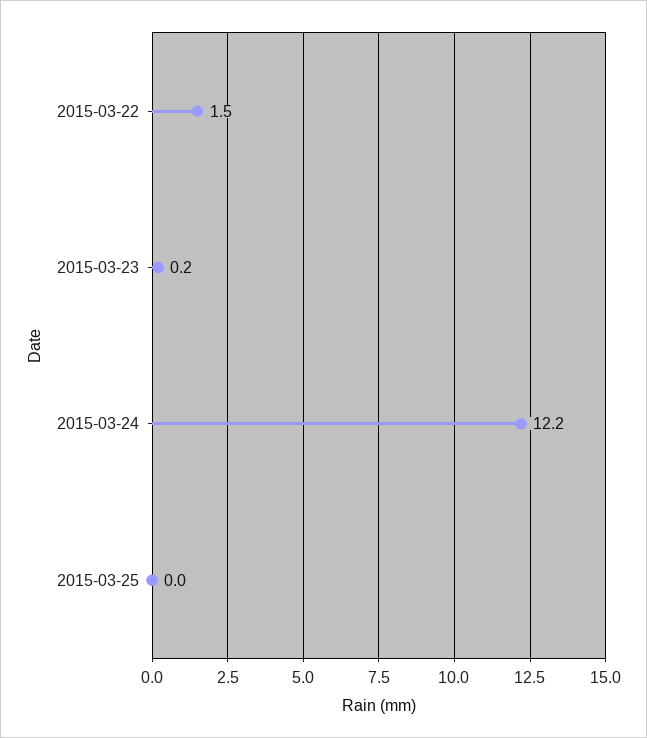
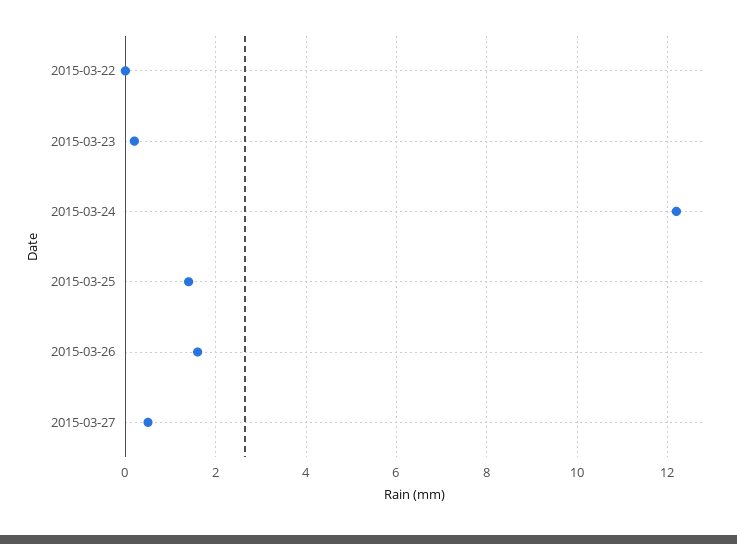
2015-03-22: 1.5 -> 0
2015-03-25: 0 -> 1.5
2015-03-26: none -> 1.5
2015-03-27: none -> 0.5

